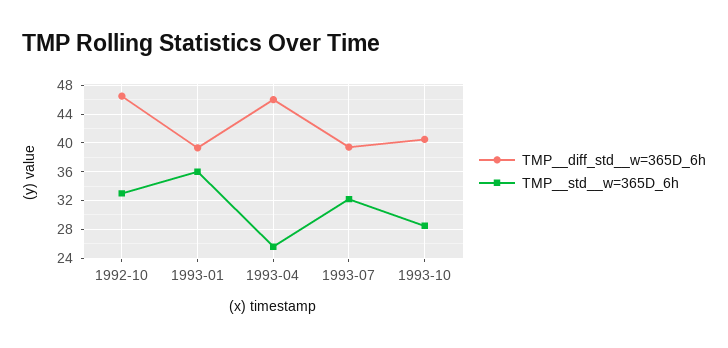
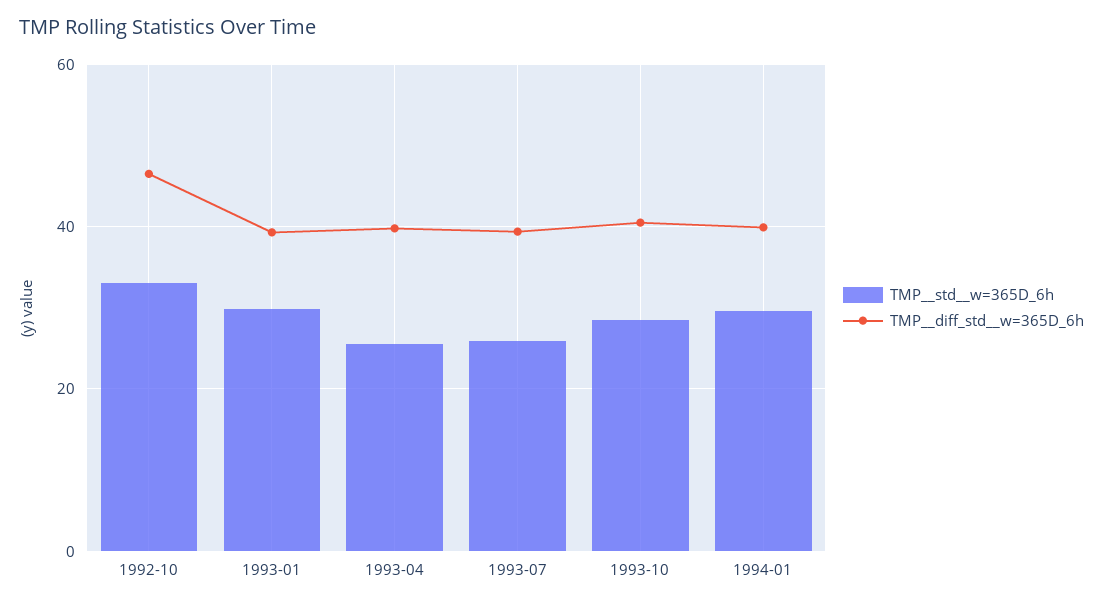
TMP__std__w=365D_6h, 1993-01: 36 -> 30
TMP__diff_std__w=365D_6h, 1993-04: 46 -> 40
TMP__std__w=365D_6h, 1993-07: 32 -> 26
TMP__std__w=365D_6h, 1994-01: none -> 30
TMP__diff_std__w=365D_6h, 1994-01: none -> 40

